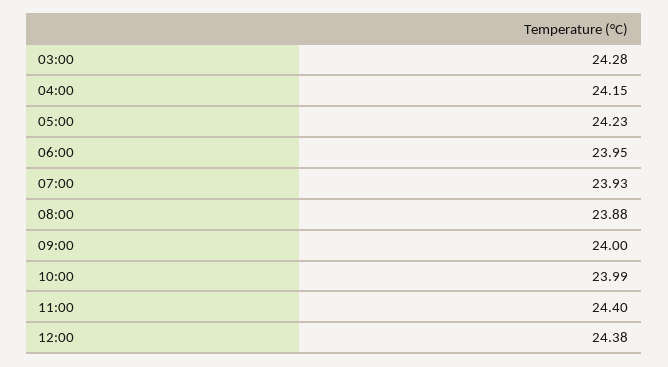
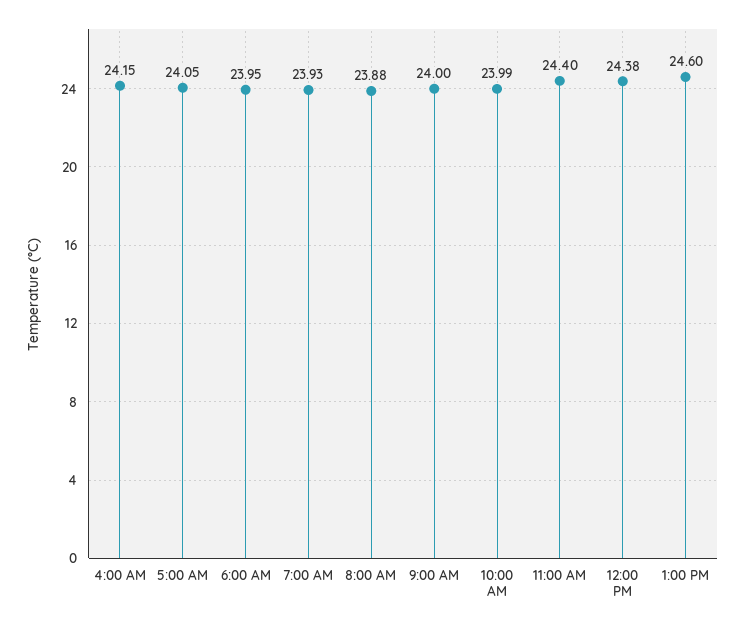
03:00: 24.28 -> none
05:00: 24.23 -> 24.05
1:00 PM: none -> 24.6

